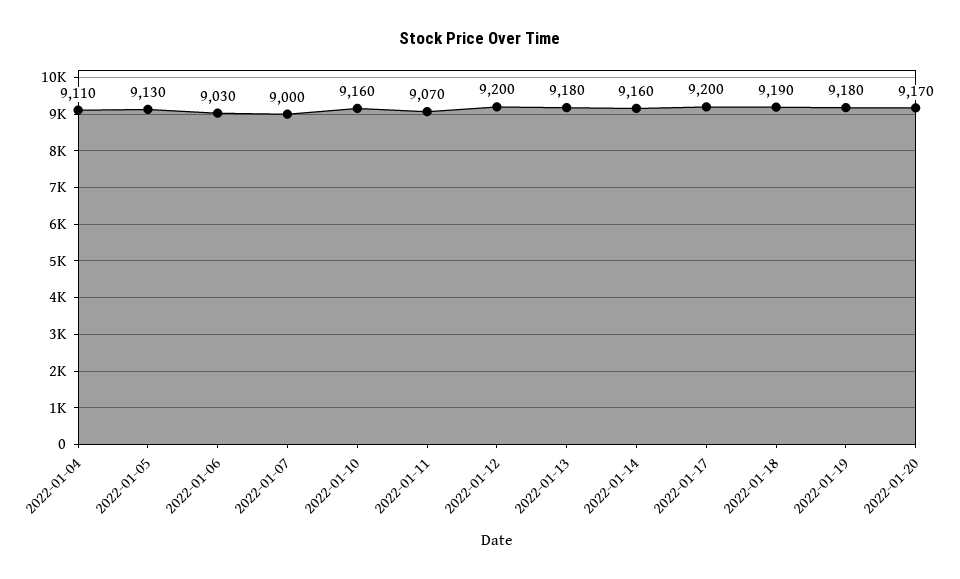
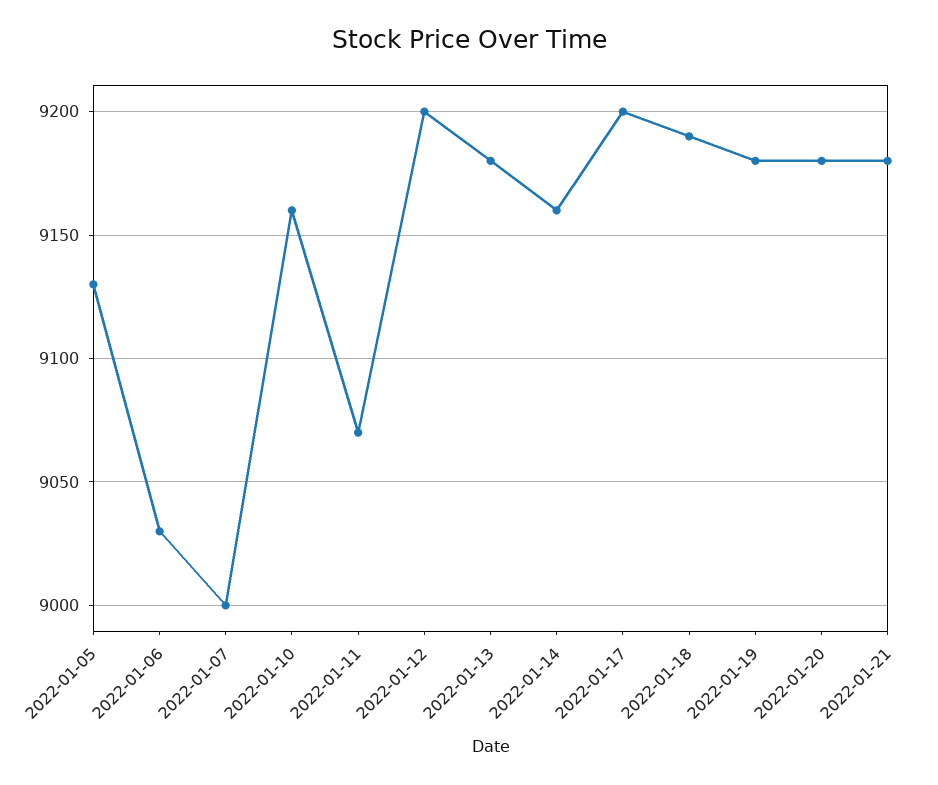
2022-01-04: 9110 -> none
2022-01-20: 9170 -> 9180
2022-01-21: none -> 9180

